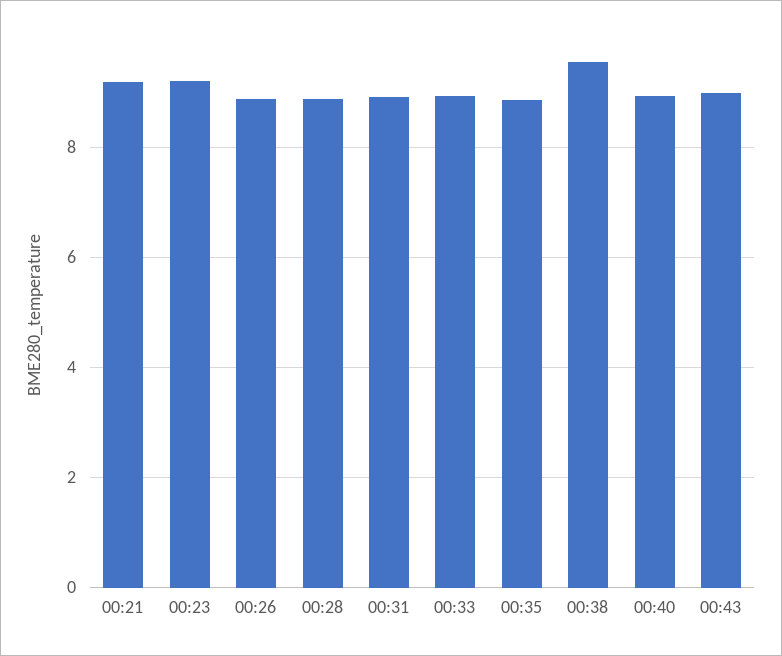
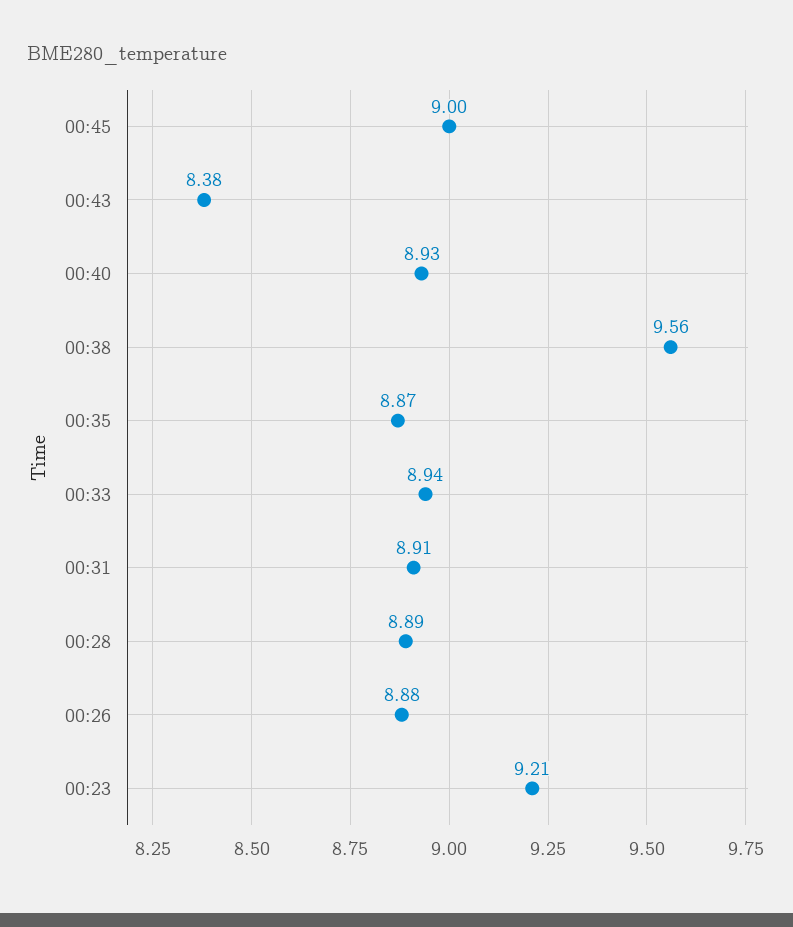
00:21: 9.2 -> none
00:43: 9 -> 8.38
00:45: none -> 9

